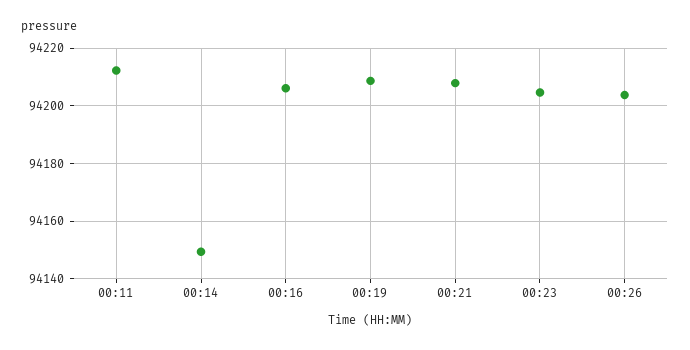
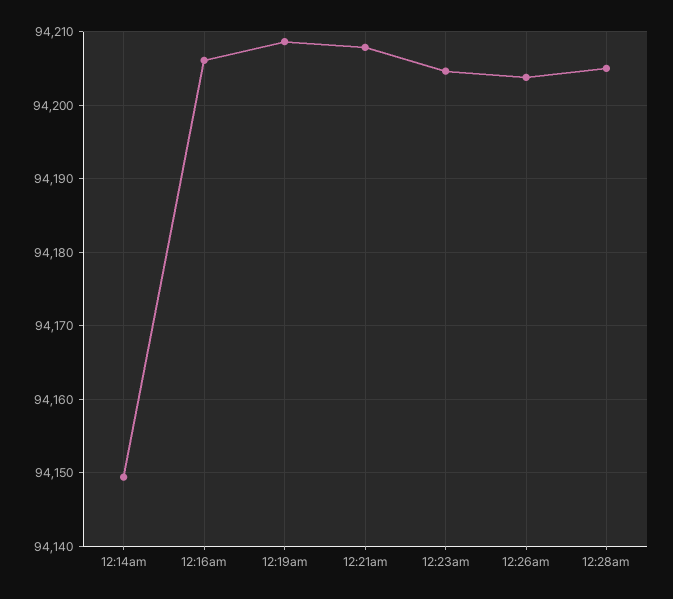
00:11: 94212.5 -> none
12:28am: none -> 94205

